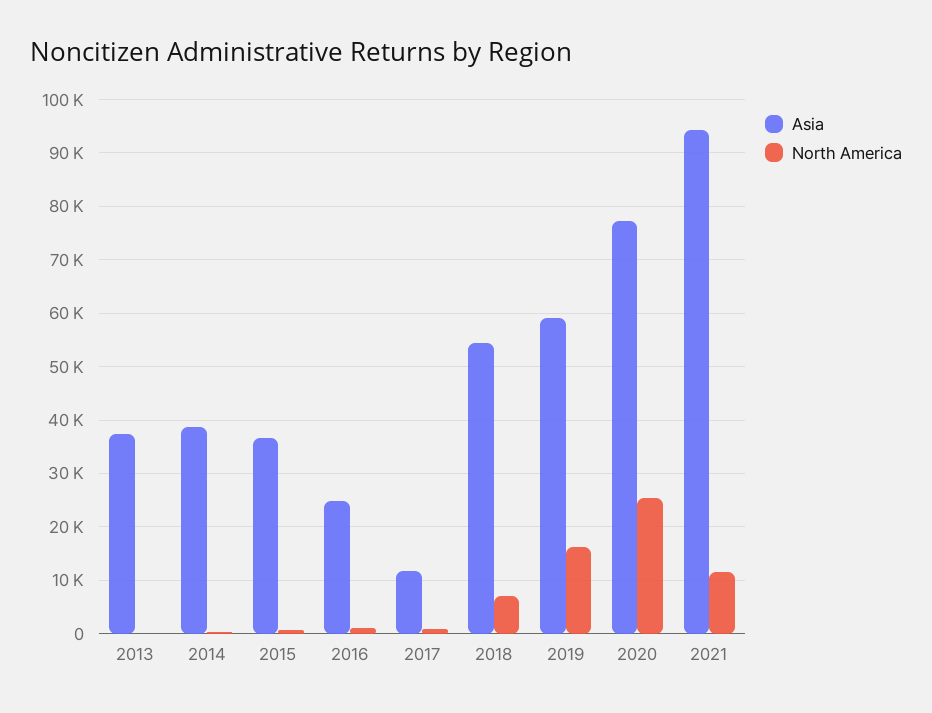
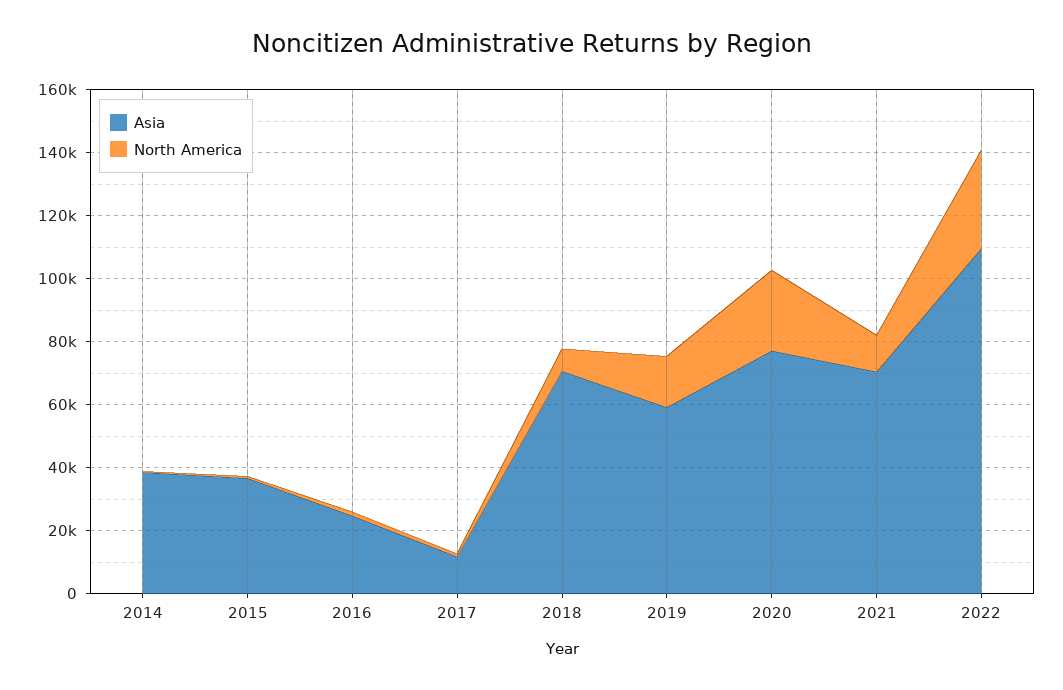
Asia, 2013: 38000 -> none
North America, 2013: 0 -> none
Asia, 2018: 54000 -> 70000
Asia, 2021: 94000 -> 70000
Asia, 2022: none -> 110000
North America, 2022: none -> 30000

